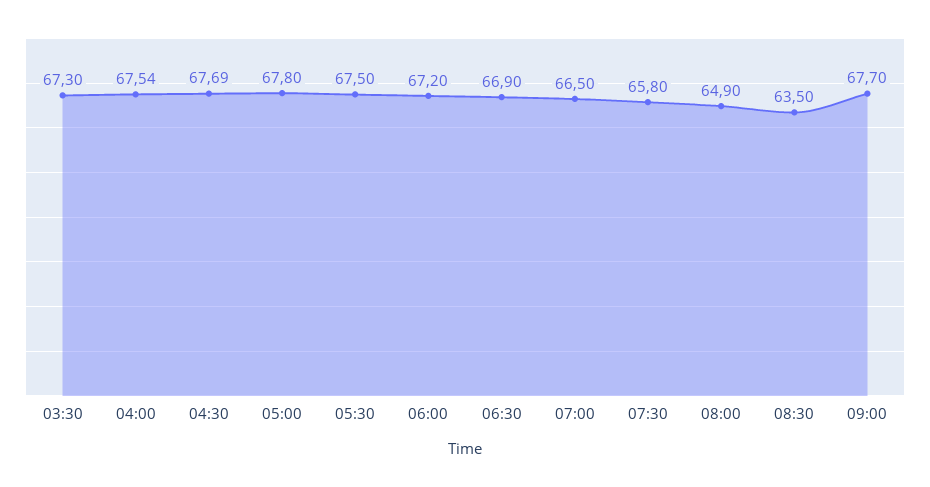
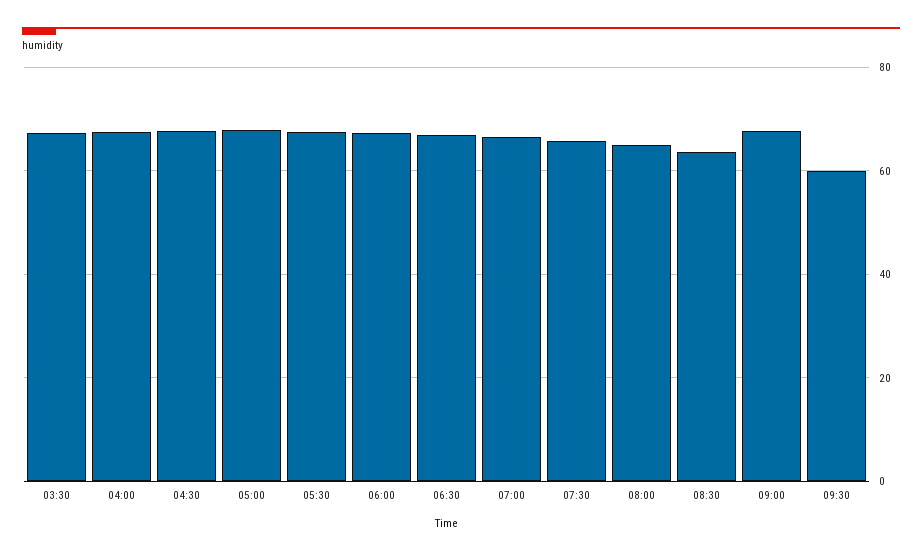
09:30: none -> 60

